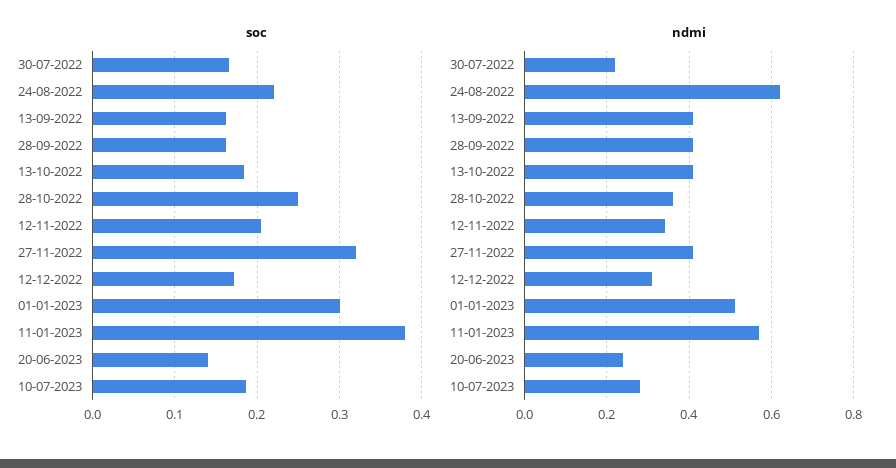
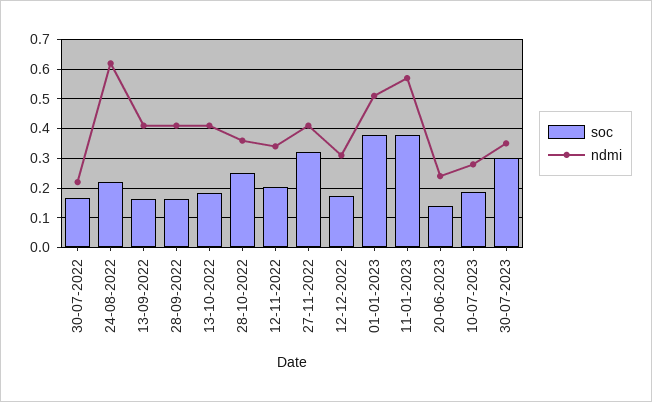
soc, 01-01-2023: 0.3 -> 0.375
soc, 30-07-2023: none -> 0.3
ndmi, 30-07-2023: none -> 0.35

